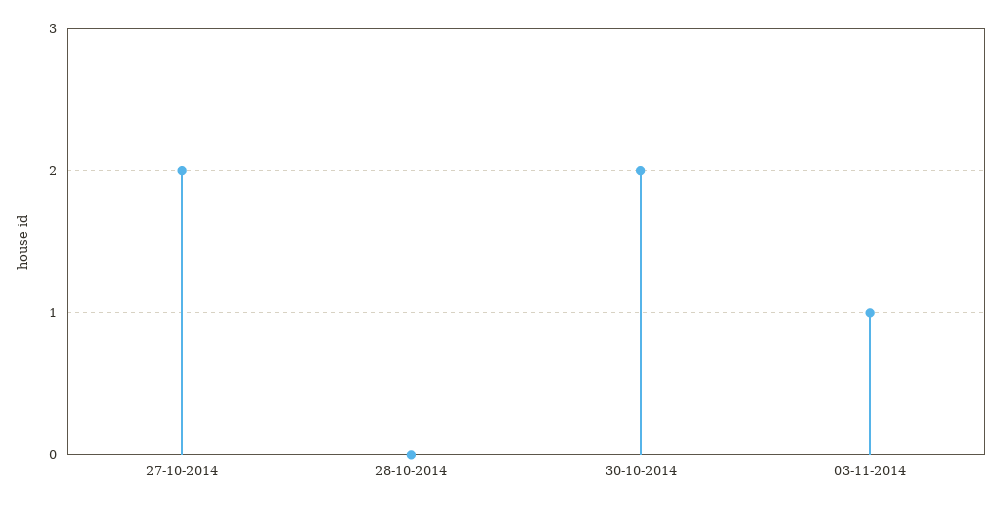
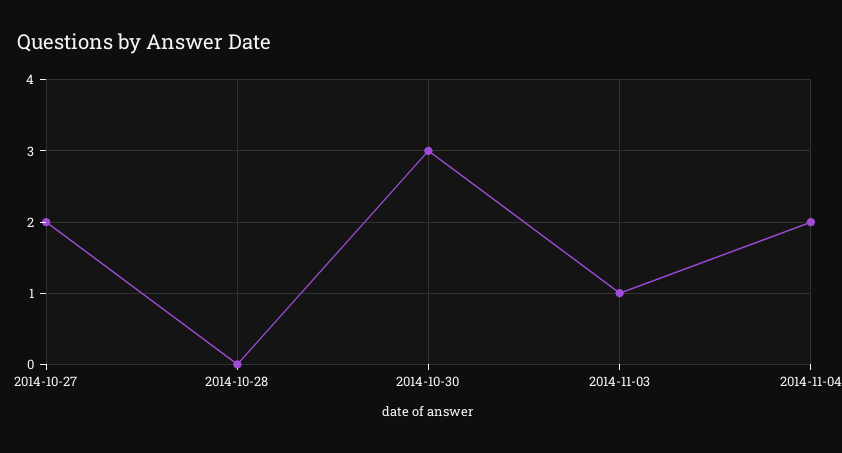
30-10-2014: 2 -> 3
2014-11-04: none -> 2

